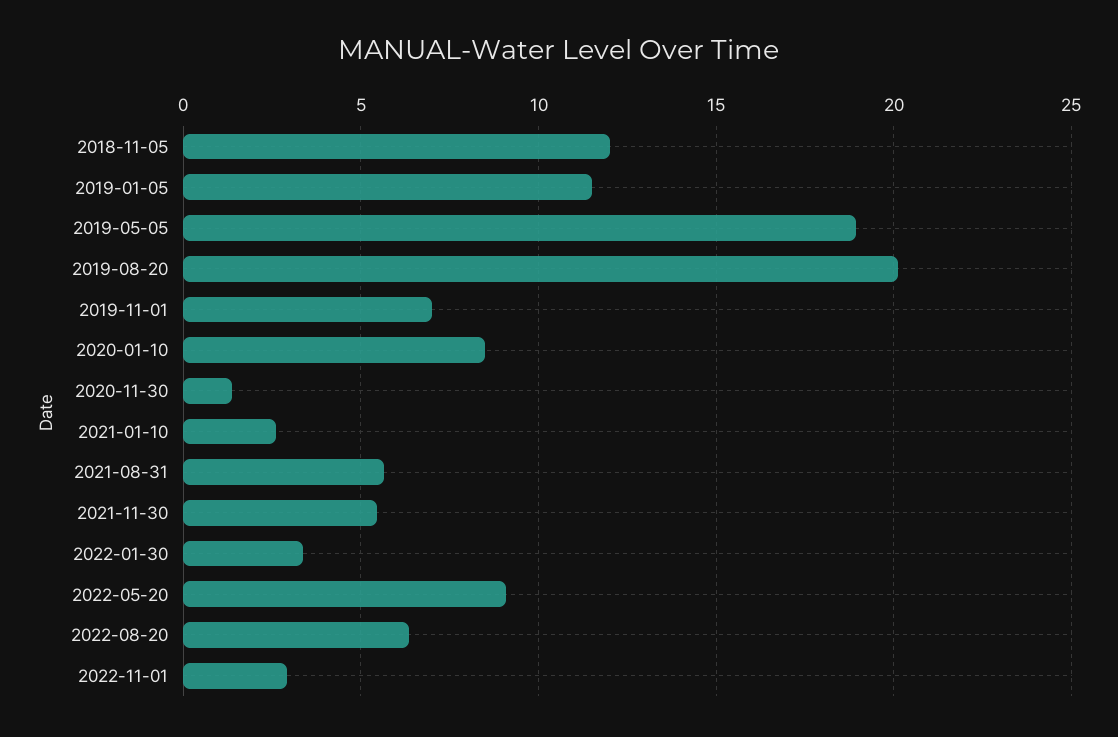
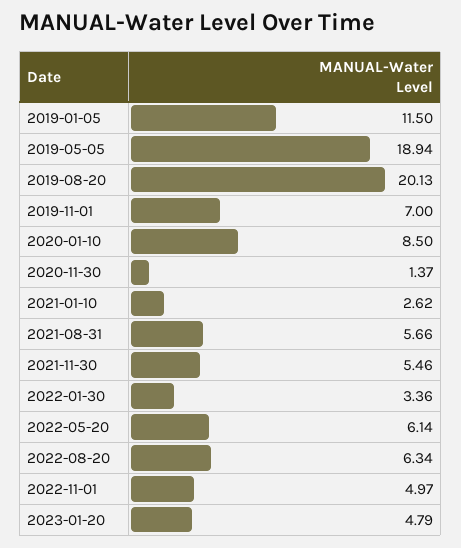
2018-11-05: 12 -> none
2022-05-20: 9 -> 6.14
2022-11-01: 3 -> 4.97
2023-01-20: none -> 4.79

